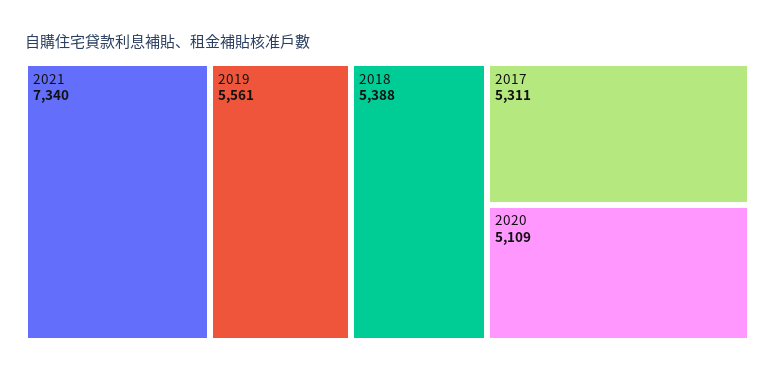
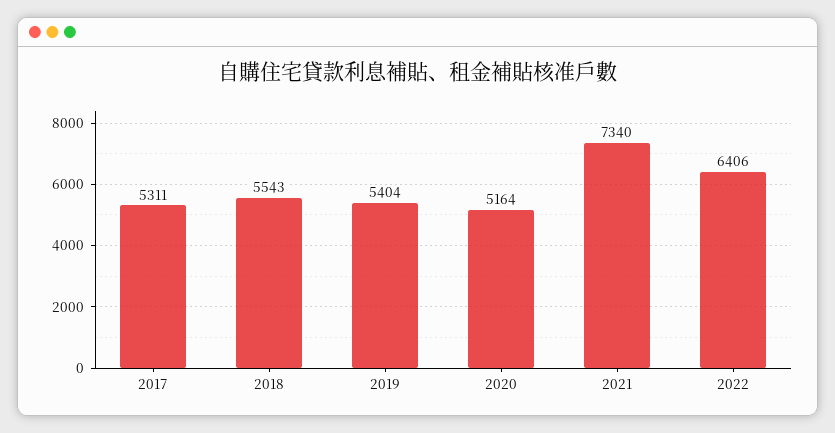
2019: 5561 -> 5404
2018: 5388 -> 5543
2020: 5109 -> 5164
2022: none -> 6406

